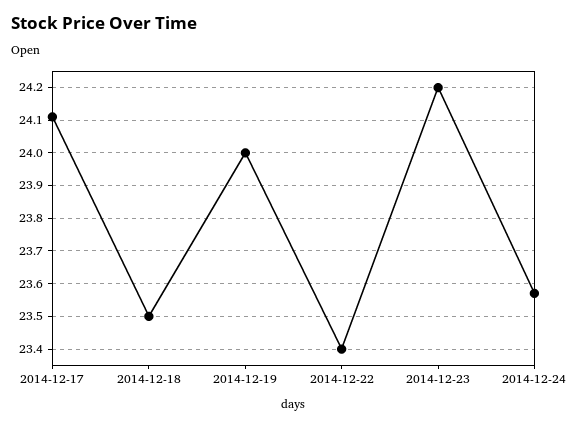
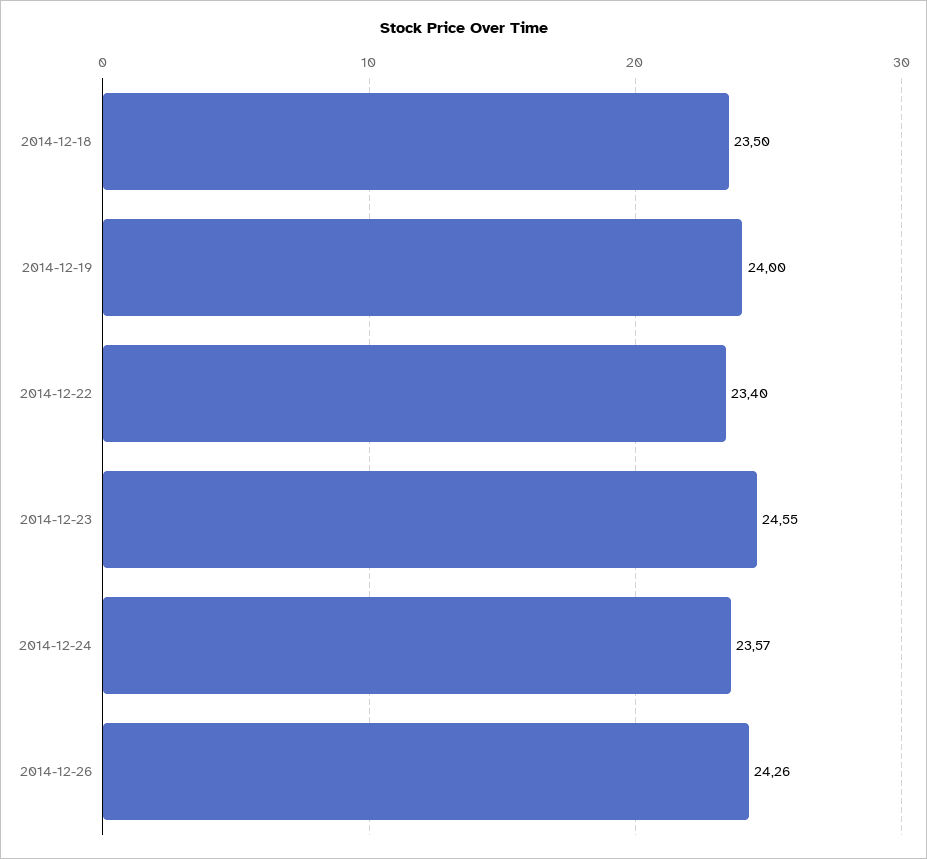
2014-12-17: 24.1 -> none
2014-12-23: 24.2 -> 24.55
2014-12-26: none -> 24.26

